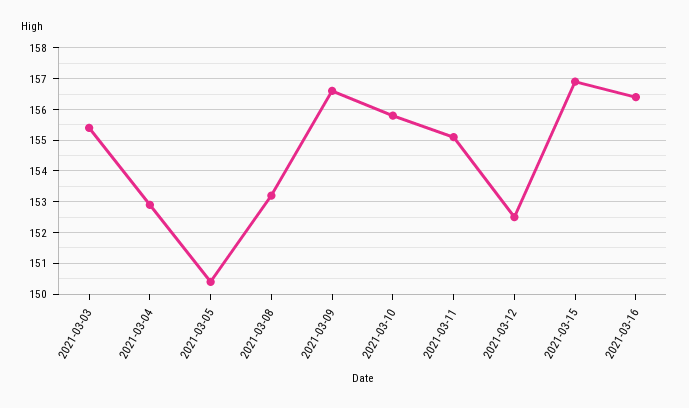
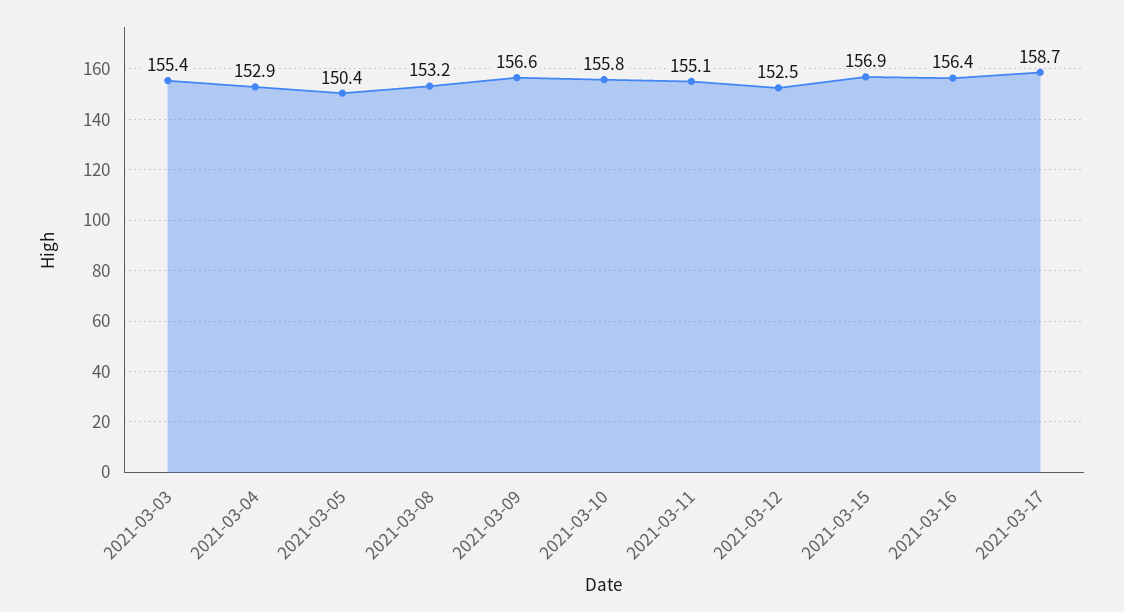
2021-03-17: none -> 158.7

